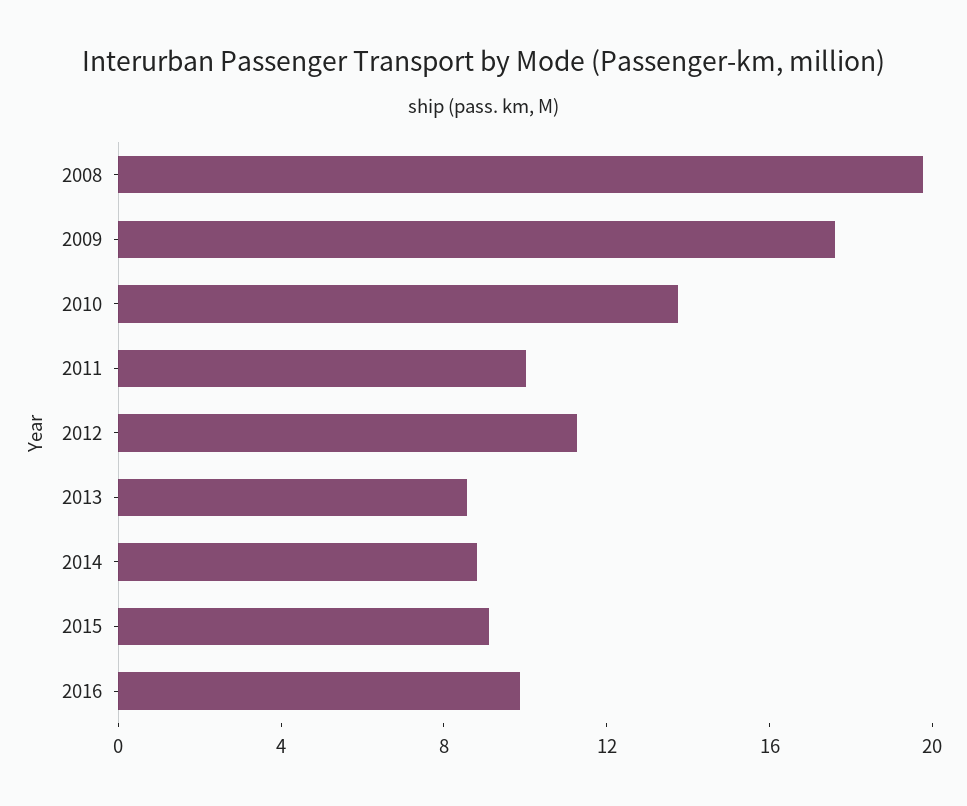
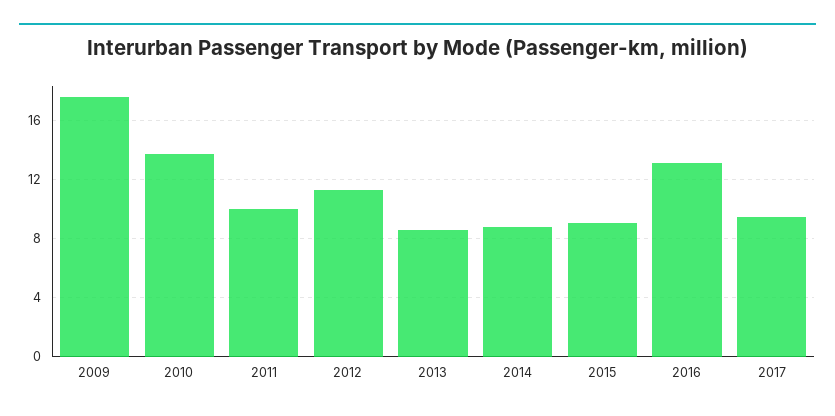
2008: 20 -> none
2016: 10 -> 13
2017: none -> 9.5

